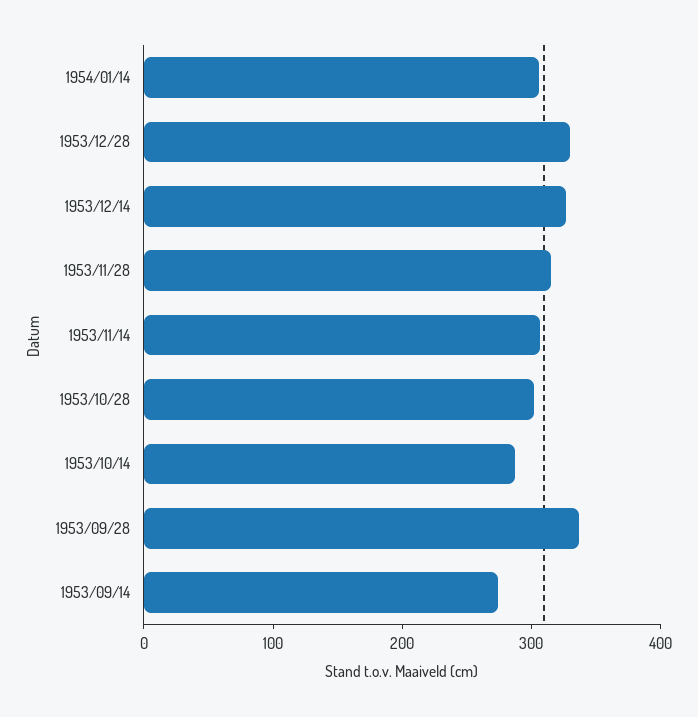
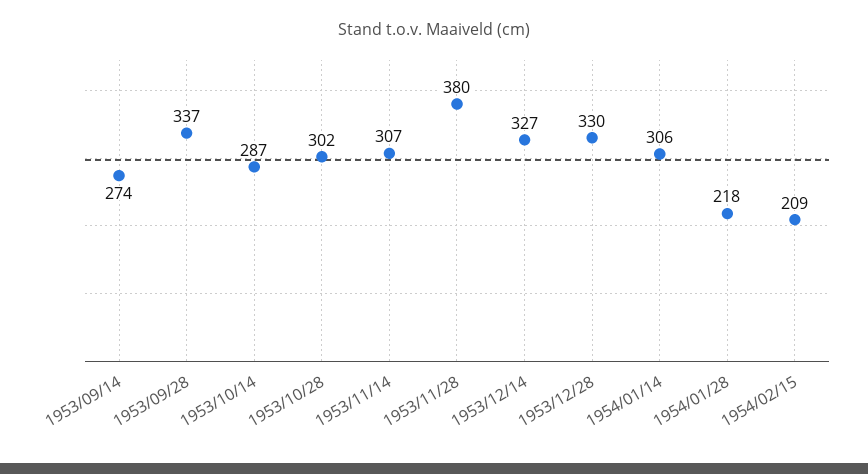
1953/11/28: 320 -> 380
1954/01/28: none -> 218
1954/02/15: none -> 209

